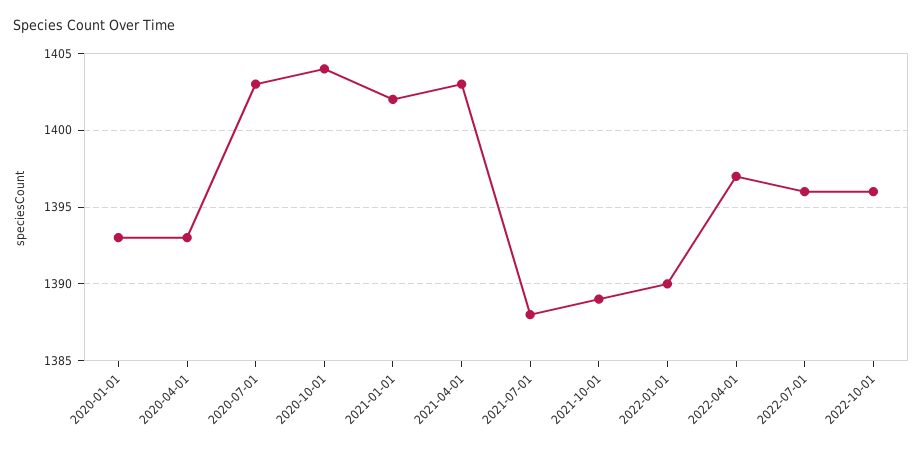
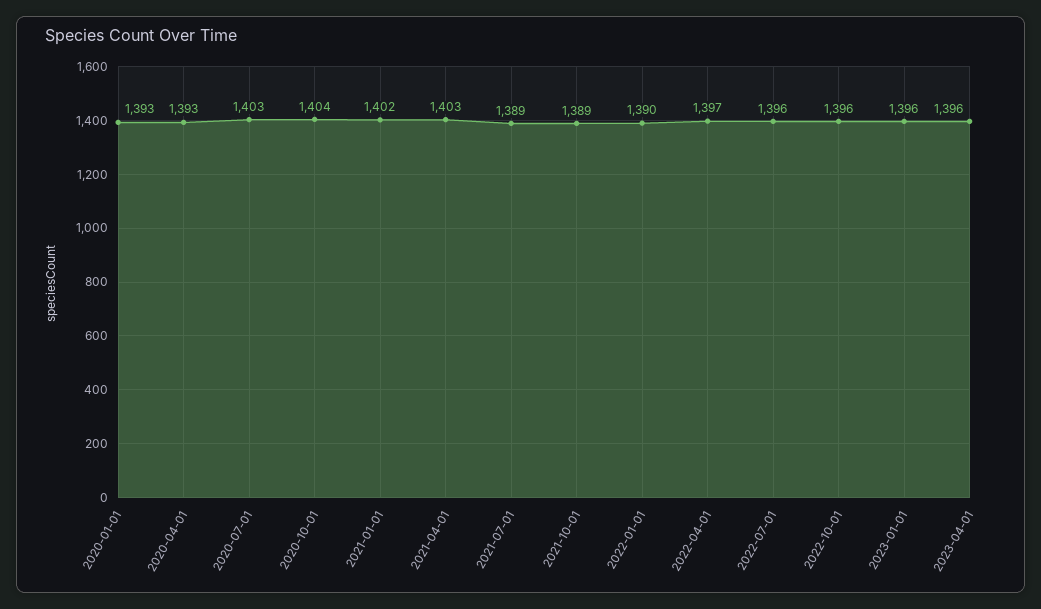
2021-07-01: 1388 -> 1389
2023-01-01: none -> 1396
2023-04-01: none -> 1396

